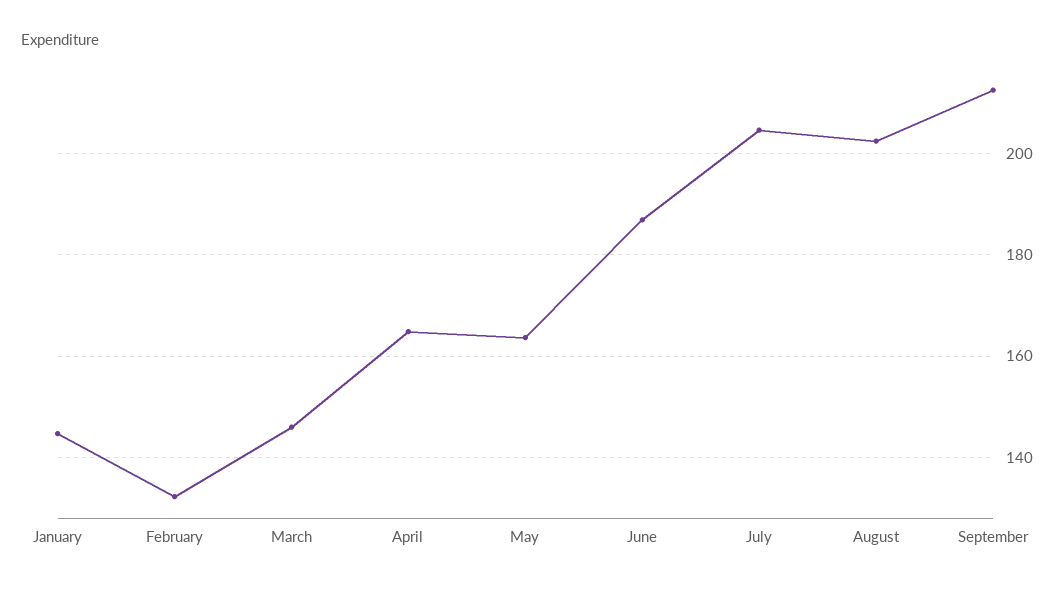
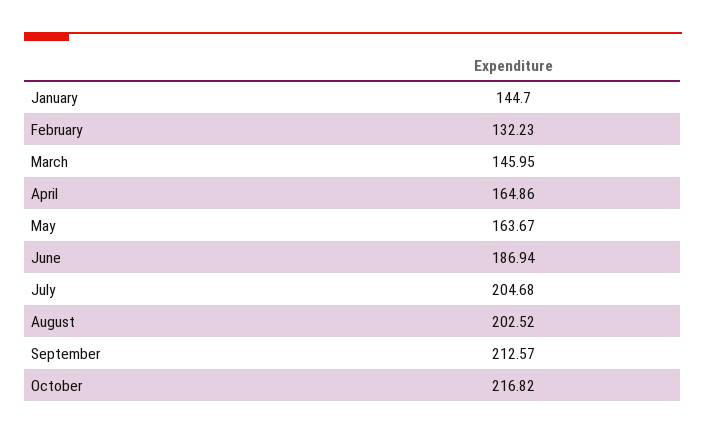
October: none -> 216.82

